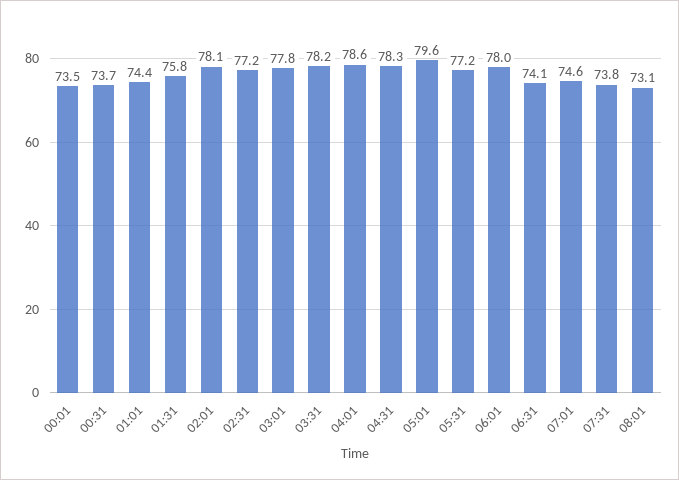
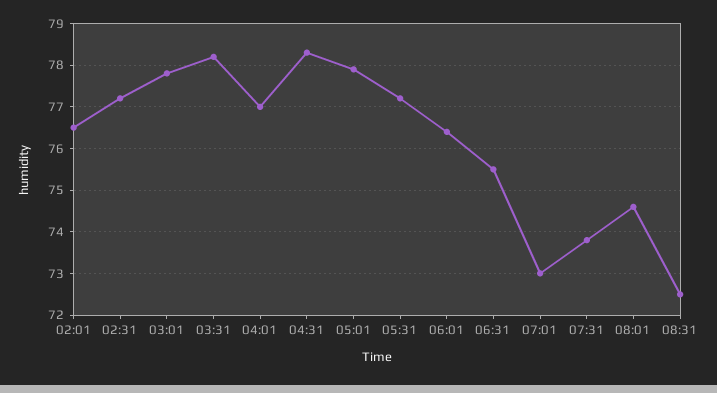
00:01: 73.5 -> none
00:31: 73.7 -> none
01:01: 74.4 -> none
01:31: 75.8 -> none
02:01: 78.1 -> 76.5
04:01: 78.6 -> 77
05:01: 79.6 -> 78
06:01: 78 -> 76.5
06:31: 74.1 -> 75.5
07:01: 74.6 -> 73
08:01: 73.1 -> 74.5
08:31: none -> 72.5

